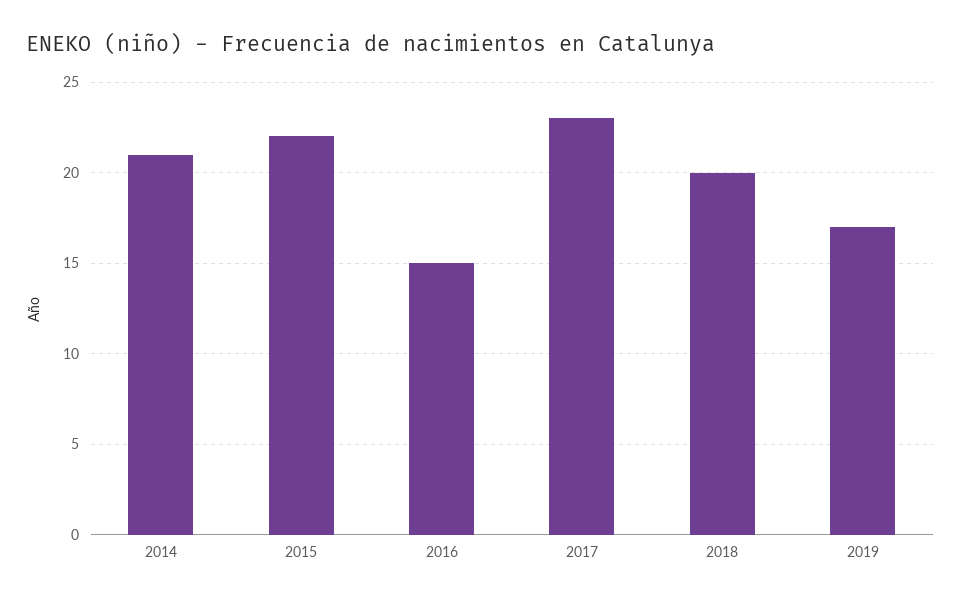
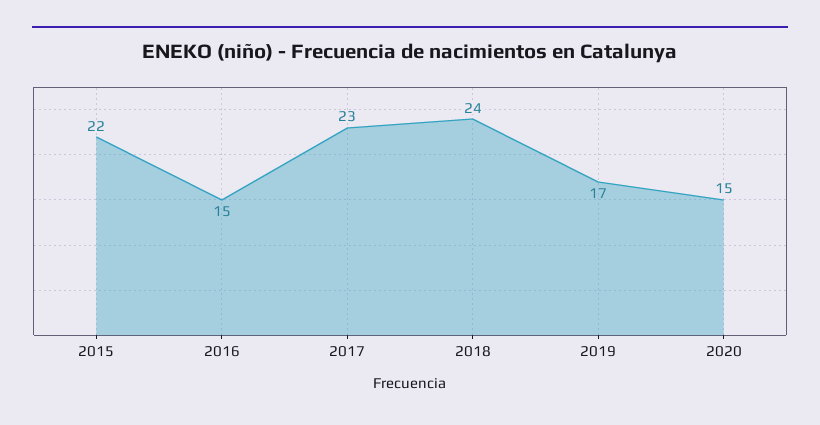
2014: 21 -> none
2018: 20 -> 24
2020: none -> 15

